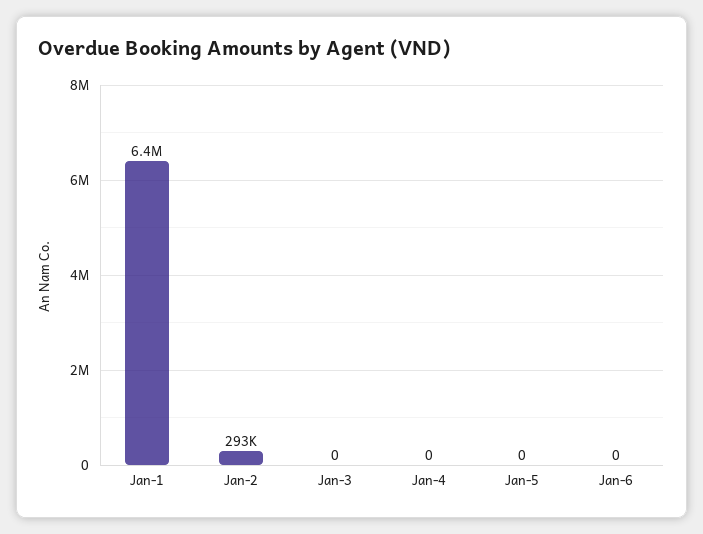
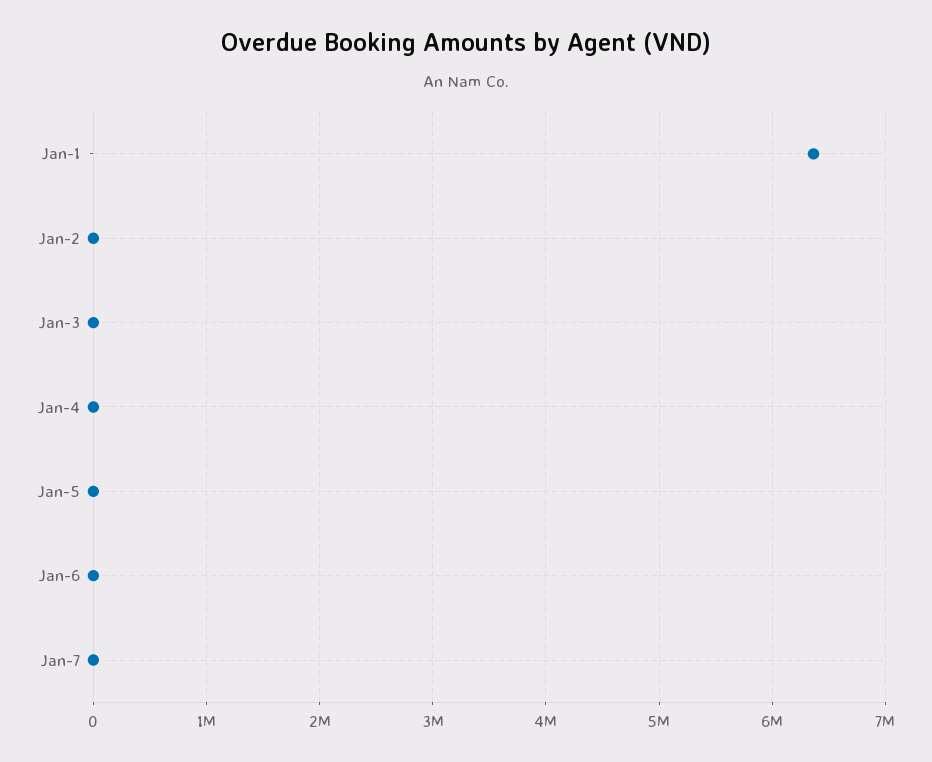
Jan-2: 293000 -> 0
Jan-7: none -> 0

